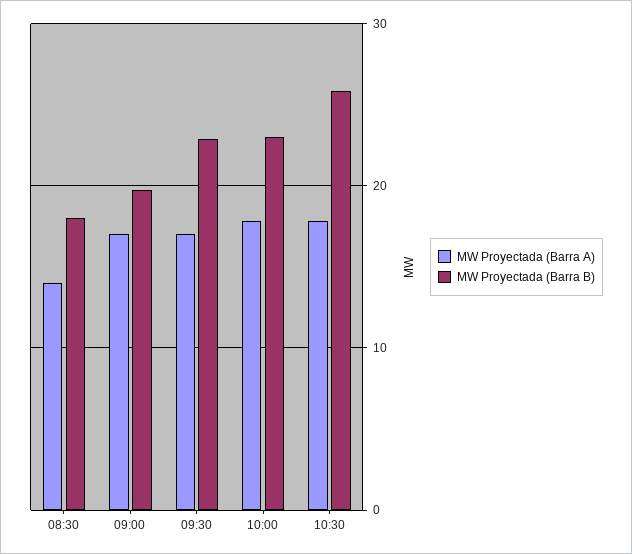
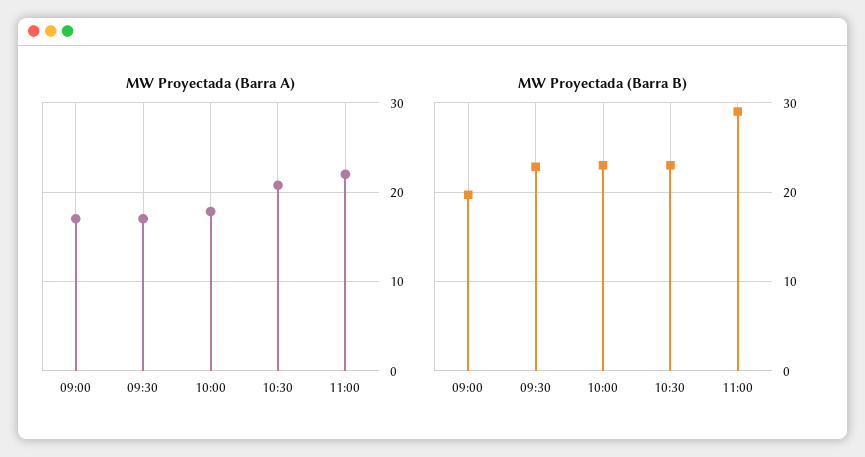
MW Proyectada (Barra A), 08:30: 14 -> none
MW Proyectada (Barra B), 08:30: 18 -> none
MW Proyectada (Barra A), 10:30: 18 -> 21
MW Proyectada (Barra B), 10:30: 26 -> 23
MW Proyectada (Barra A), 11:00: none -> 22
MW Proyectada (Barra B), 11:00: none -> 29

